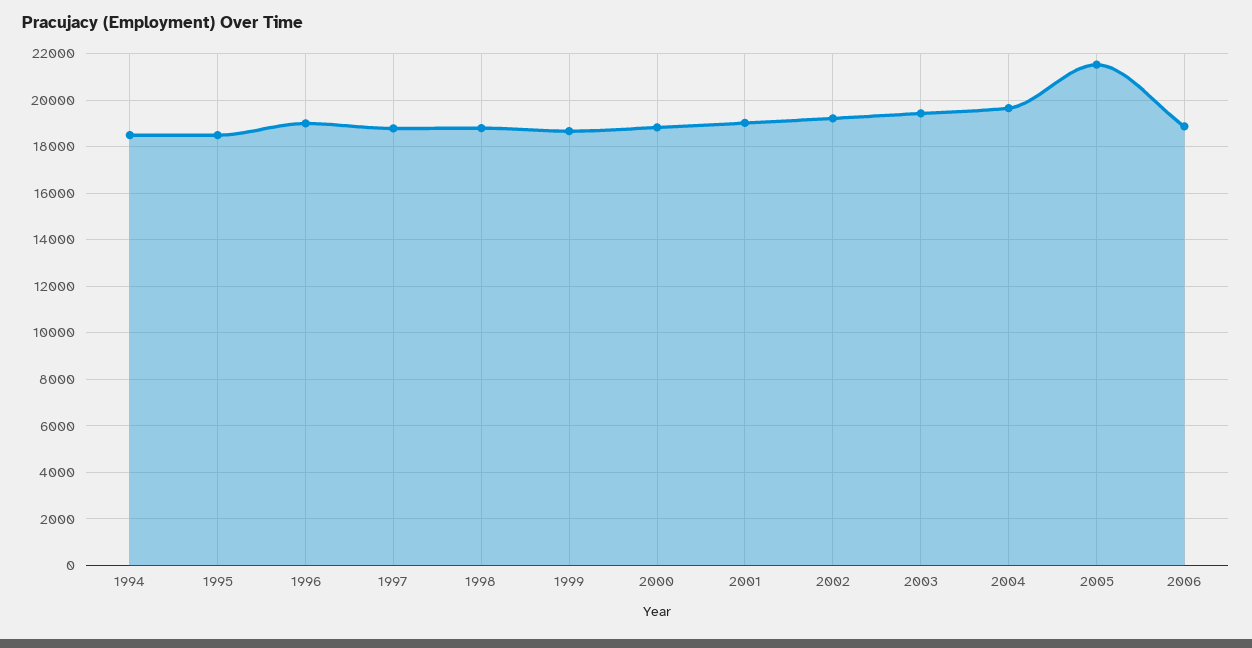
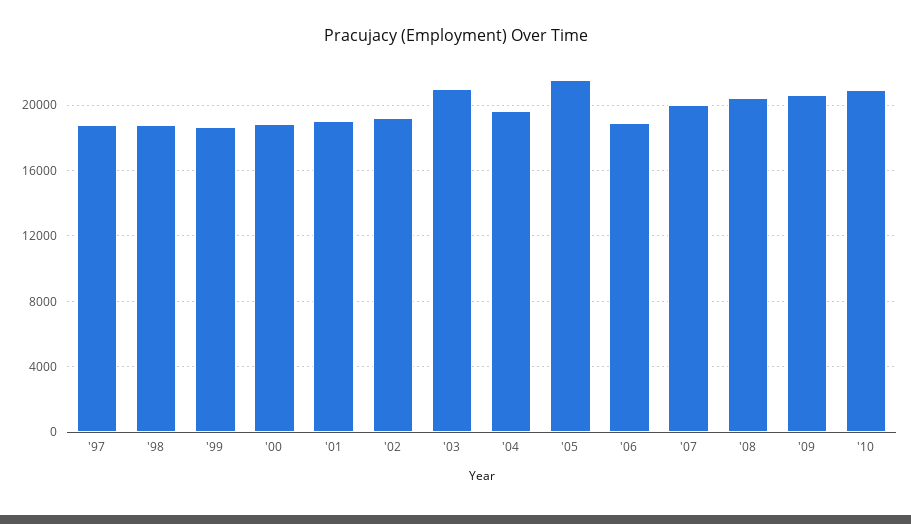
1994: 18500 -> none
1995: 18500 -> none
1996: 19000 -> none
2003: 19500 -> 21000
'07: none -> 20000
'08: none -> 20500
'09: none -> 20500
'10: none -> 21000

